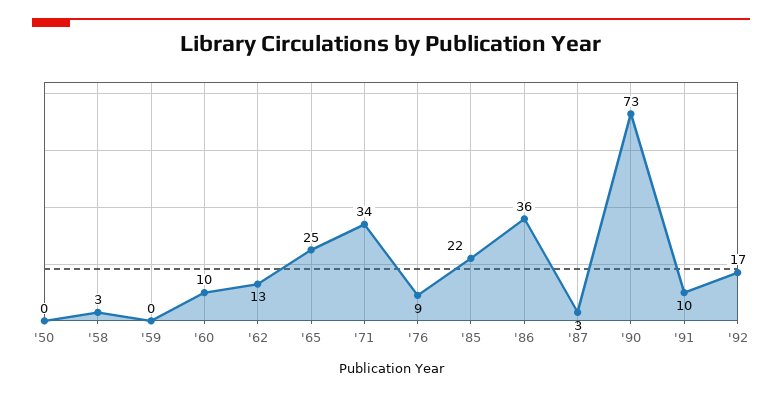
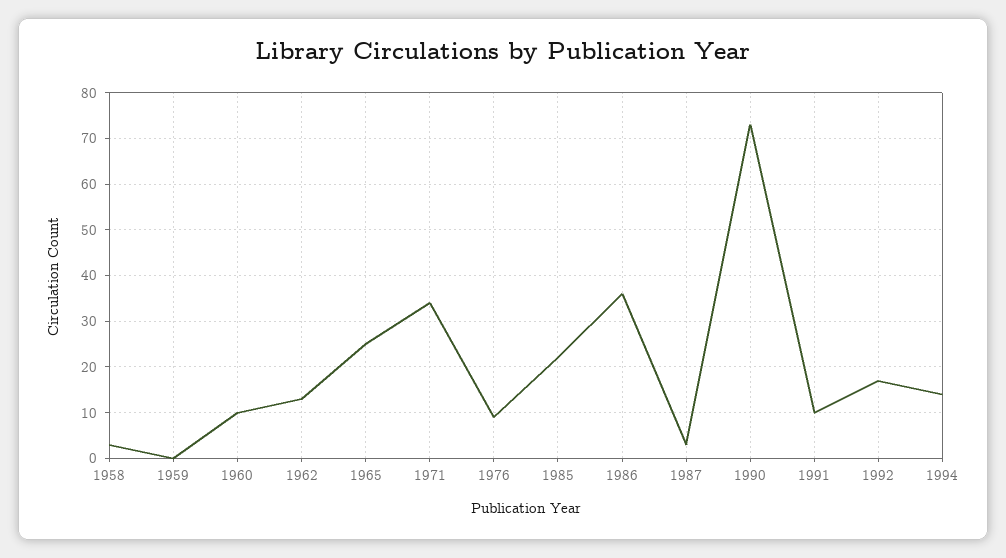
'50: 0 -> none
1994: none -> 15

